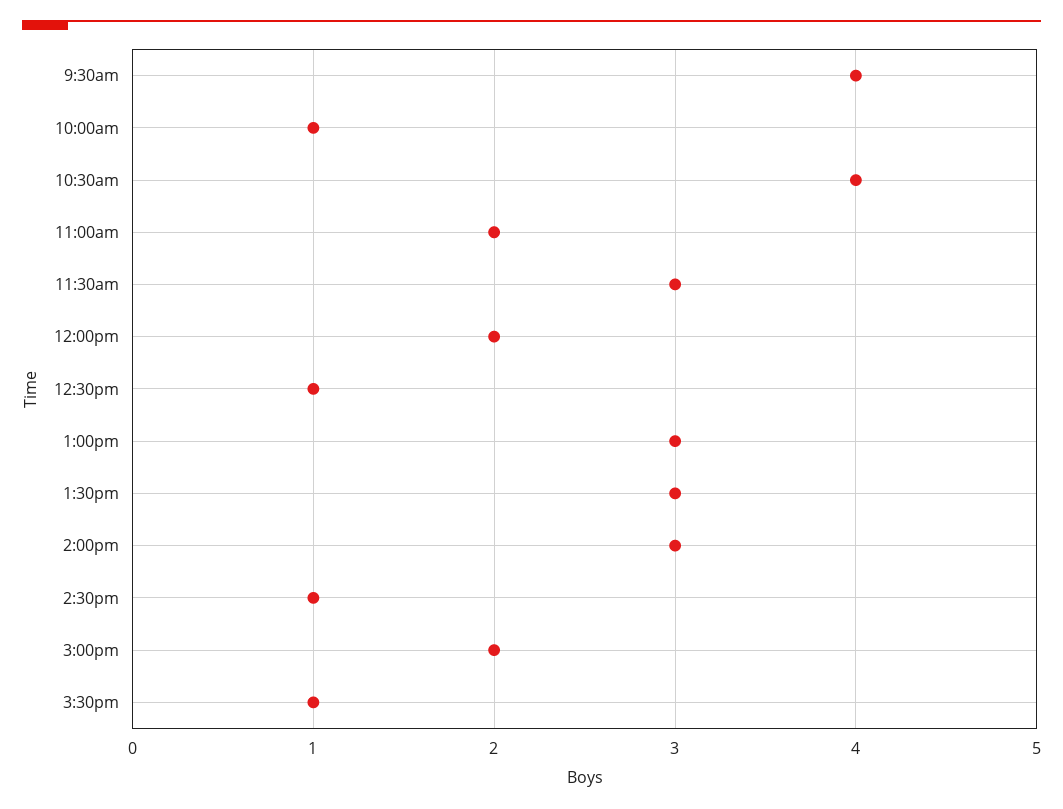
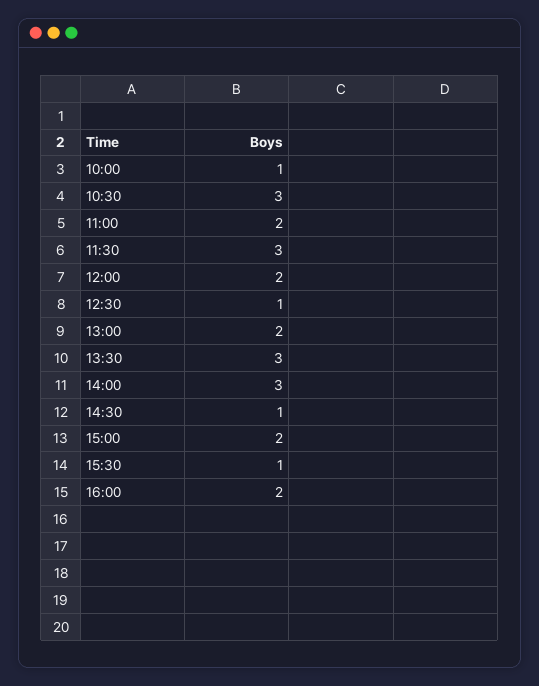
9:30am: 4 -> none
10:30am: 4 -> 3
1:00pm: 3 -> 2
16:00: none -> 2

